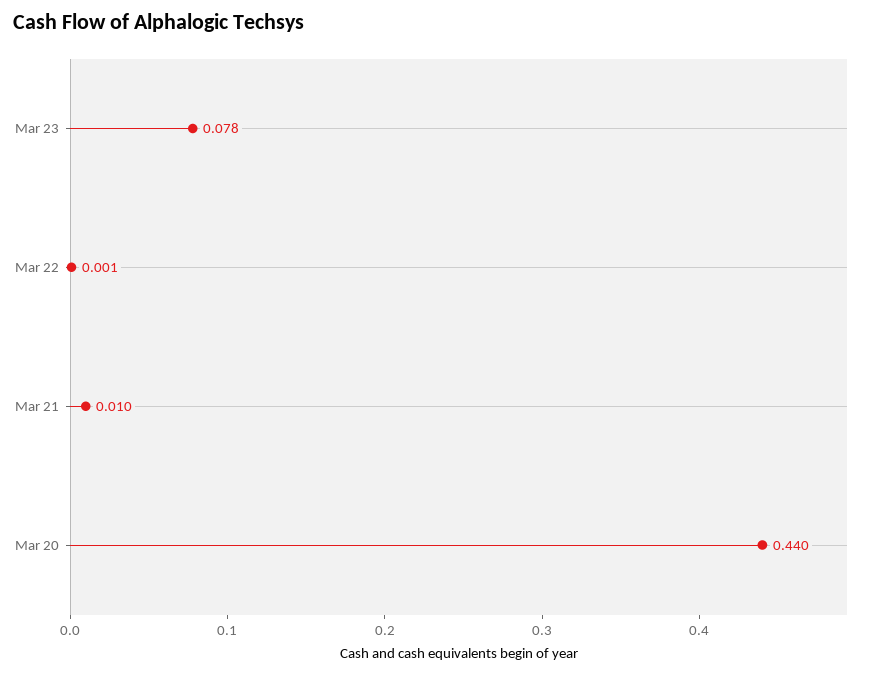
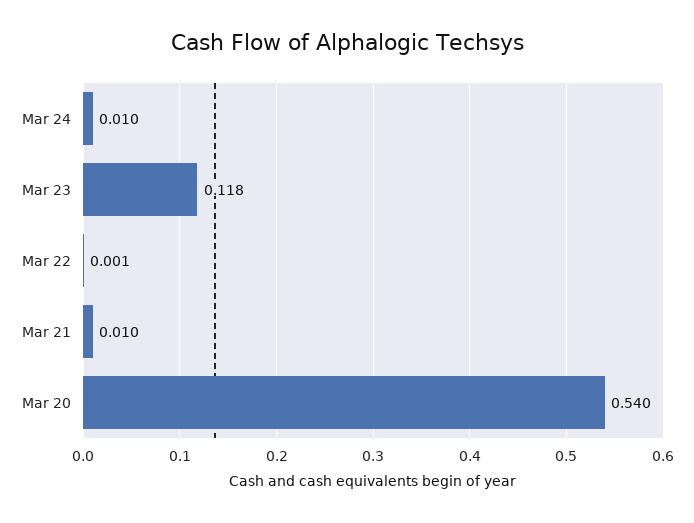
Mar 23: 0.078 -> 0.118
Mar 20: 0.44 -> 0.54
Mar 24: none -> 0.01

